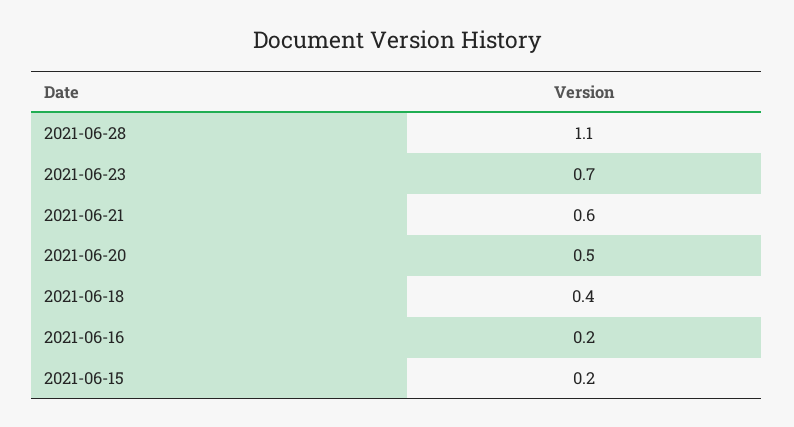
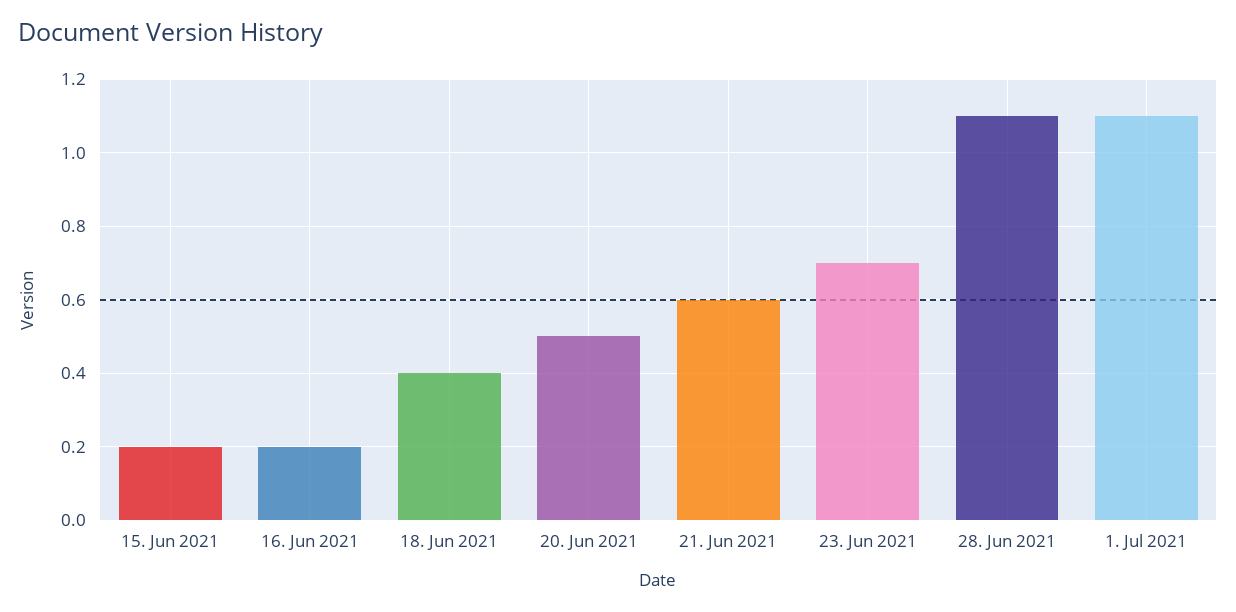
1. Jul 2021: none -> 1.1

